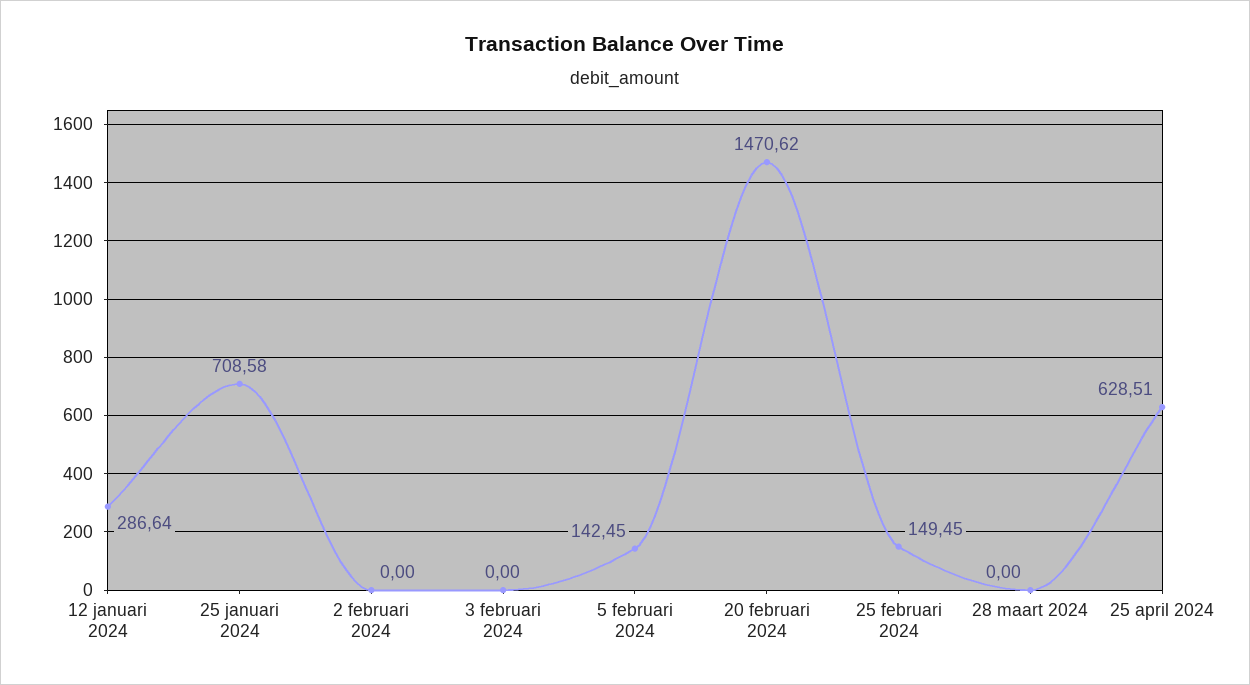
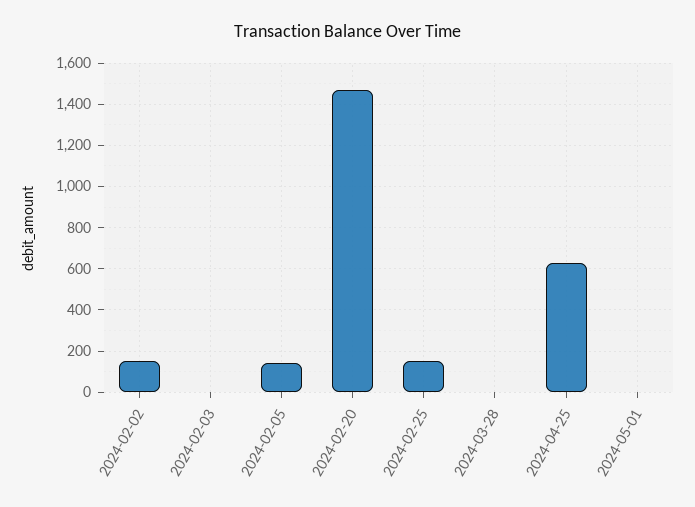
12 januari 2024: 286.64 -> none
25 januari 2024: 708.58 -> none
2 februari 2024: 0 -> 150
2024-05-01: none -> 0

